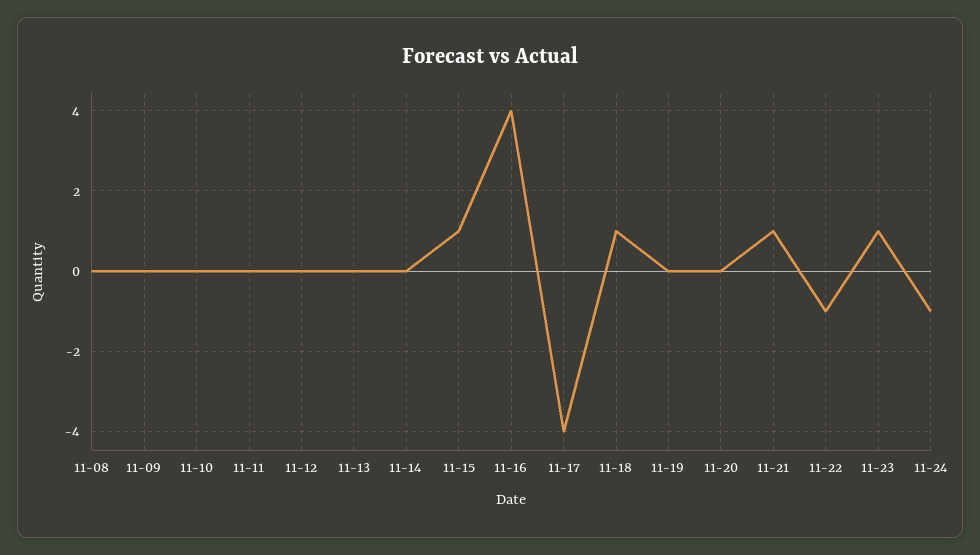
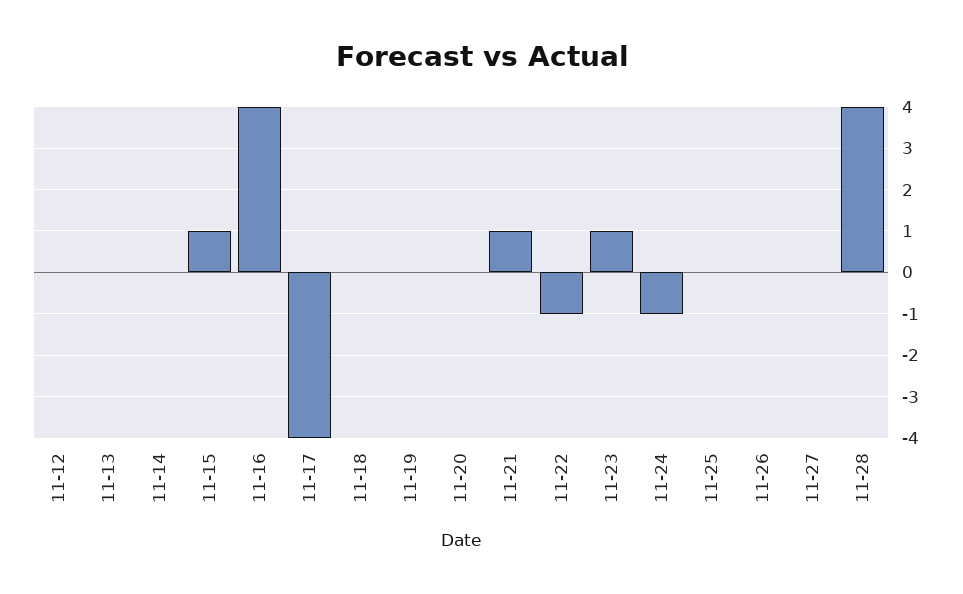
11-08: 0 -> none
11-09: 0 -> none
11-10: 0 -> none
11-11: 0 -> none
11-18: 1 -> 0
11-25: none -> 0
11-26: none -> 0
11-27: none -> 0
11-28: none -> 4

